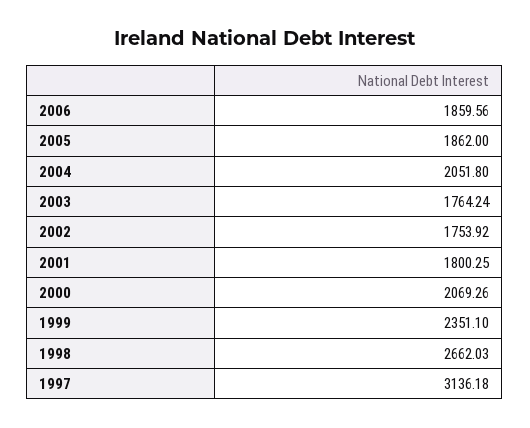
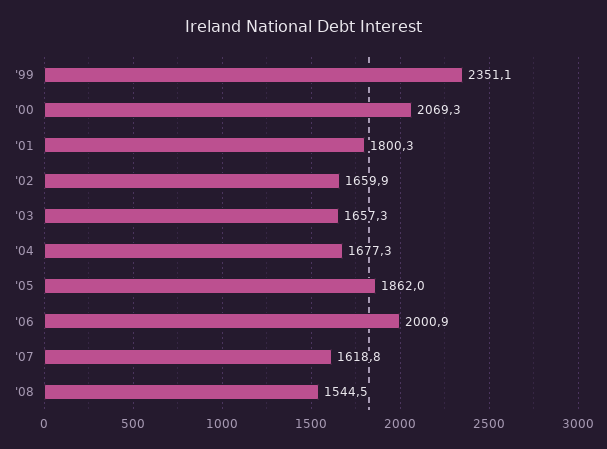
2006: 1859.56 -> 2000.9
2004: 2051.8 -> 1677.3
2003: 1764.24 -> 1657.3
2002: 1753.92 -> 1659.9
1998: 2662.03 -> none
1997: 3136.18 -> none
'07: none -> 1618.8
'08: none -> 1544.5

